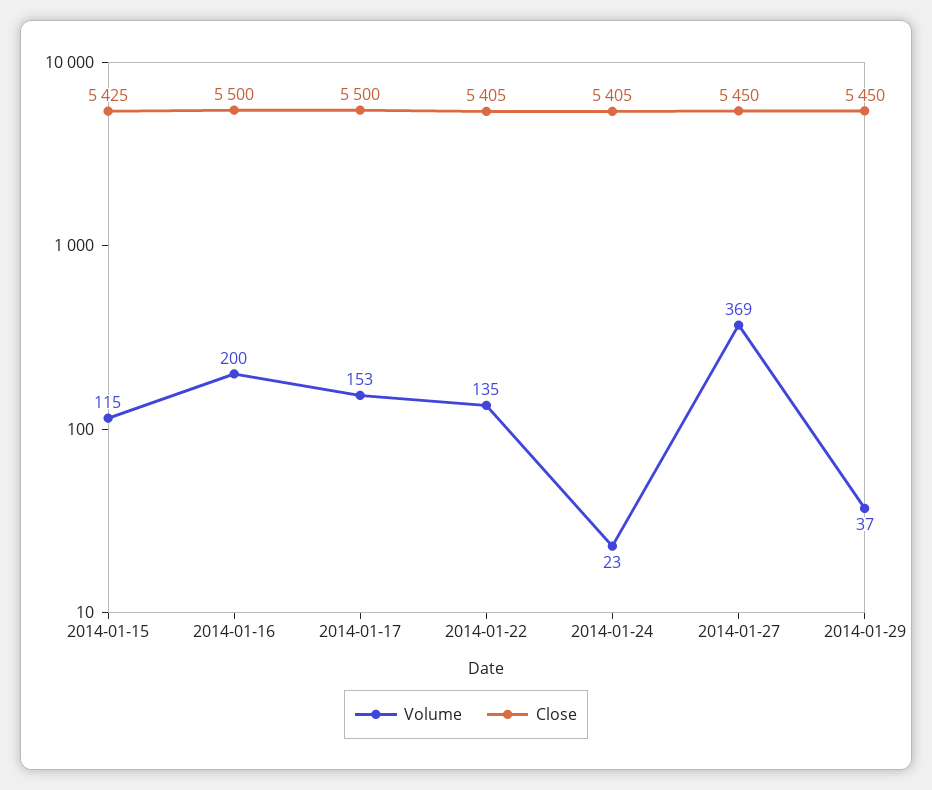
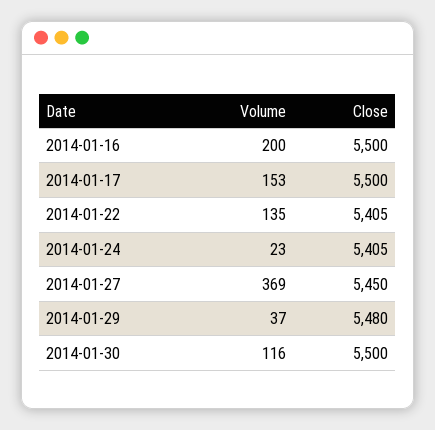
Volume, 2014-01-15: 115 -> none
Close, 2014-01-15: 5425 -> none
Close, 2014-01-29: 5450 -> 5480
Volume, 2014-01-30: none -> 116
Close, 2014-01-30: none -> 5500

